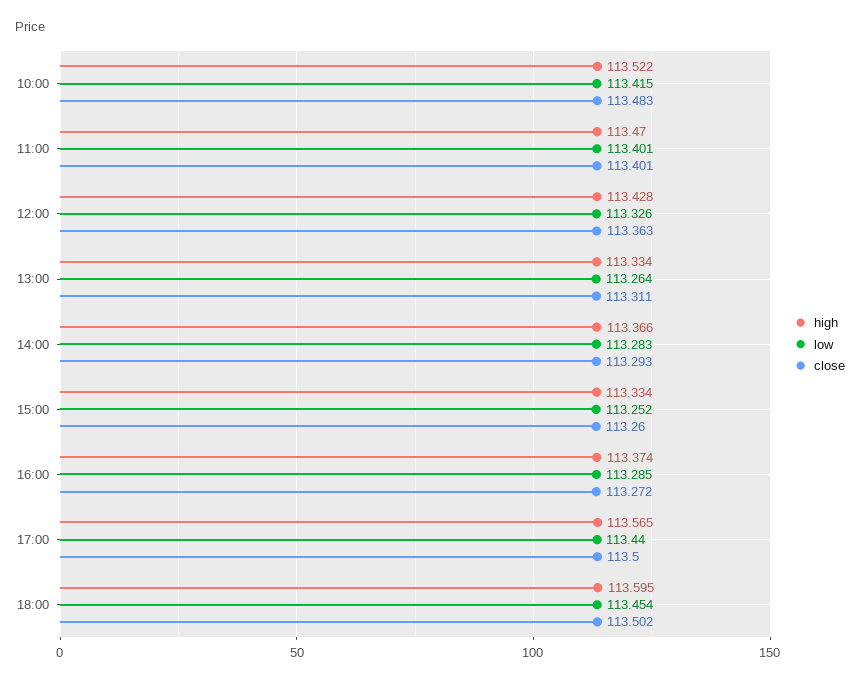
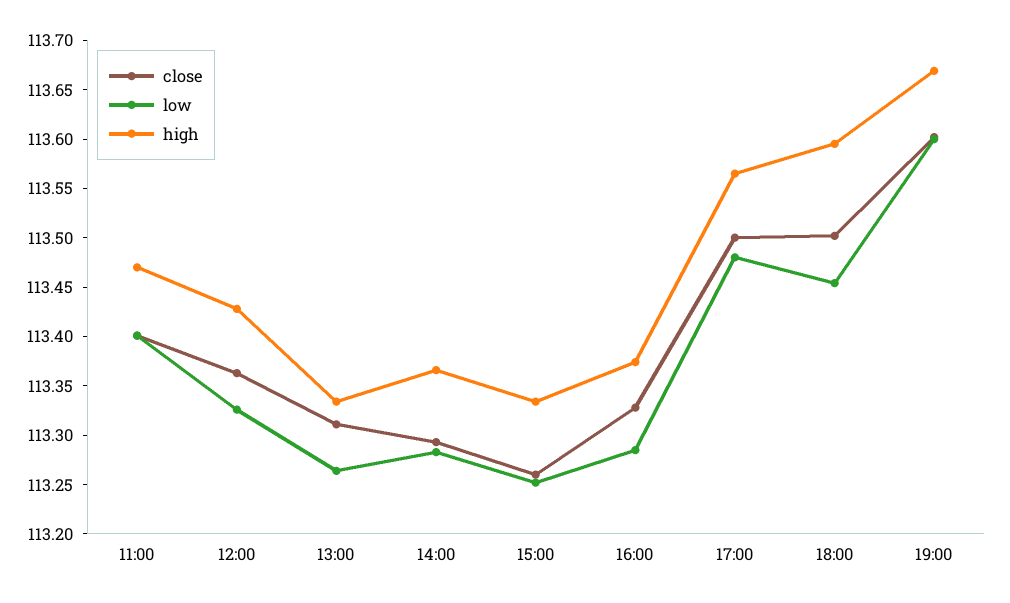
high, 10:00: 113.522 -> none
low, 10:00: 113.415 -> none
close, 10:00: 113.483 -> none
close, 16:00: 113.272 -> 113.33
low, 17:00: 113.44 -> 113.48
close, 19:00: none -> 113.6
low, 19:00: none -> 113.6
high, 19:00: none -> 113.67

